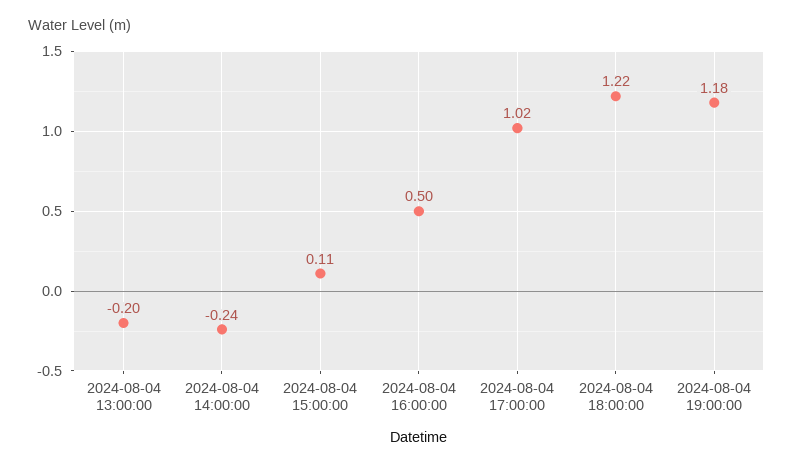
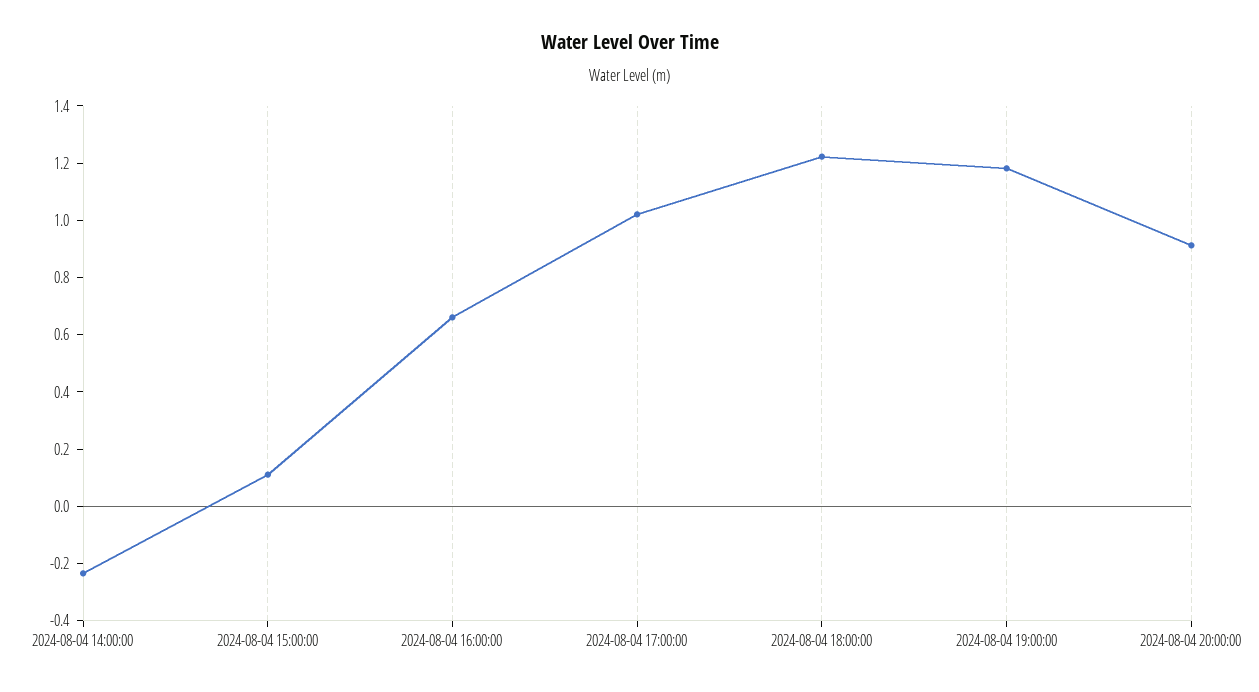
2024-08-04 13:00:00: -0.2 -> none
2024-08-04 16:00:00: 0.5 -> 0.65
2024-08-04 20:00:00: none -> 0.9

